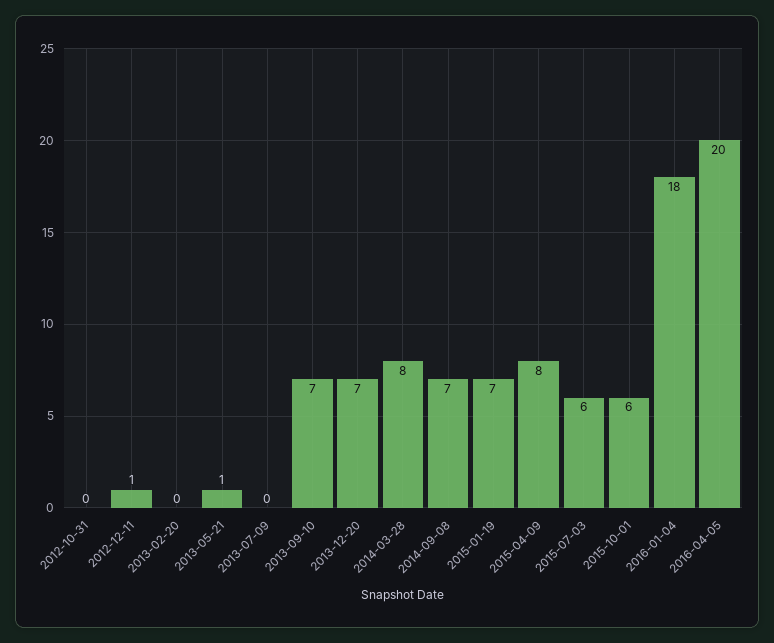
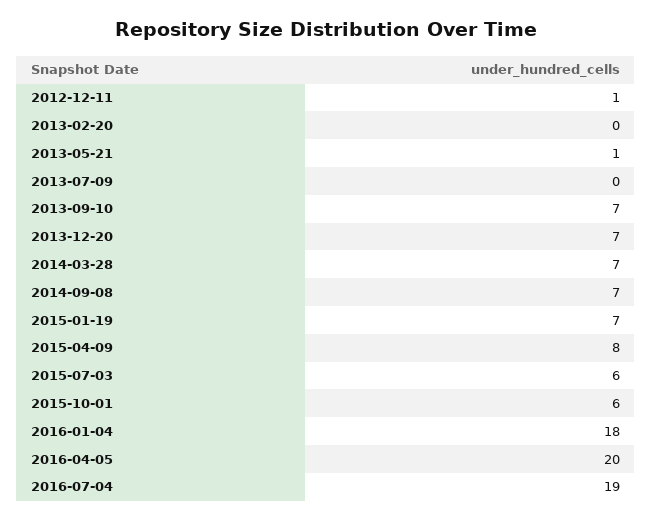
2012-10-31: 0 -> none
2014-03-28: 8 -> 7
2016-07-04: none -> 19

